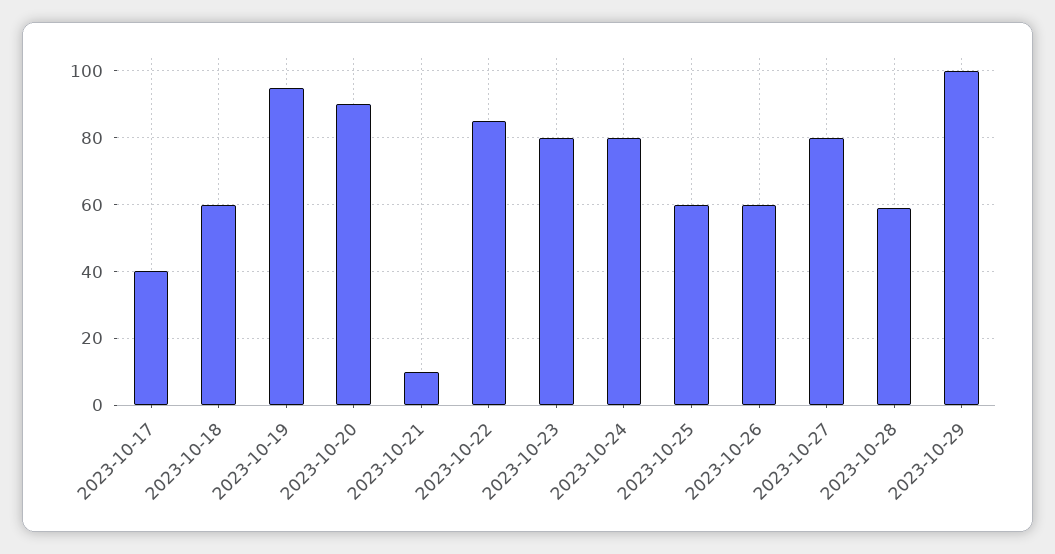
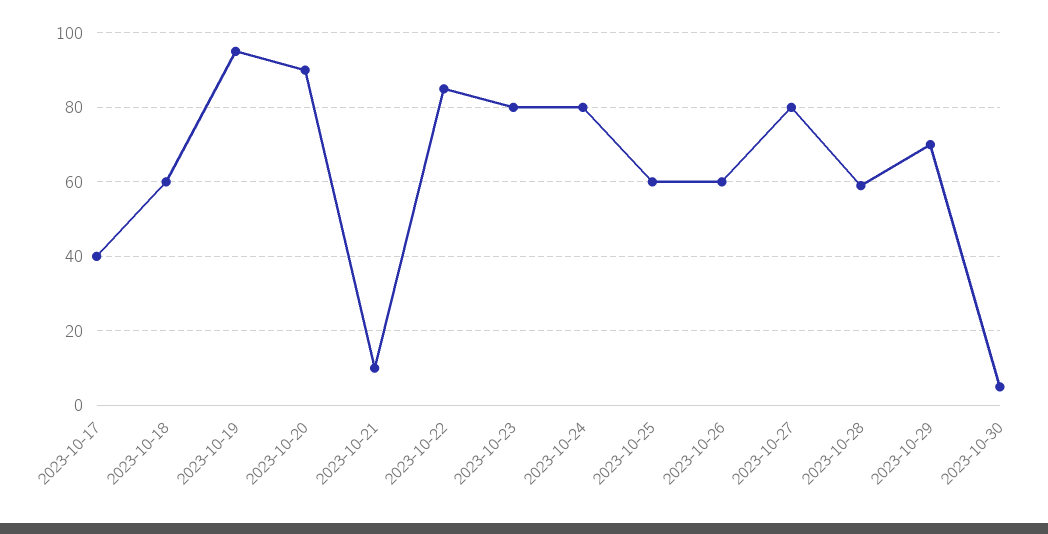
2023-10-29: 100 -> 70
2023-10-30: none -> 5

